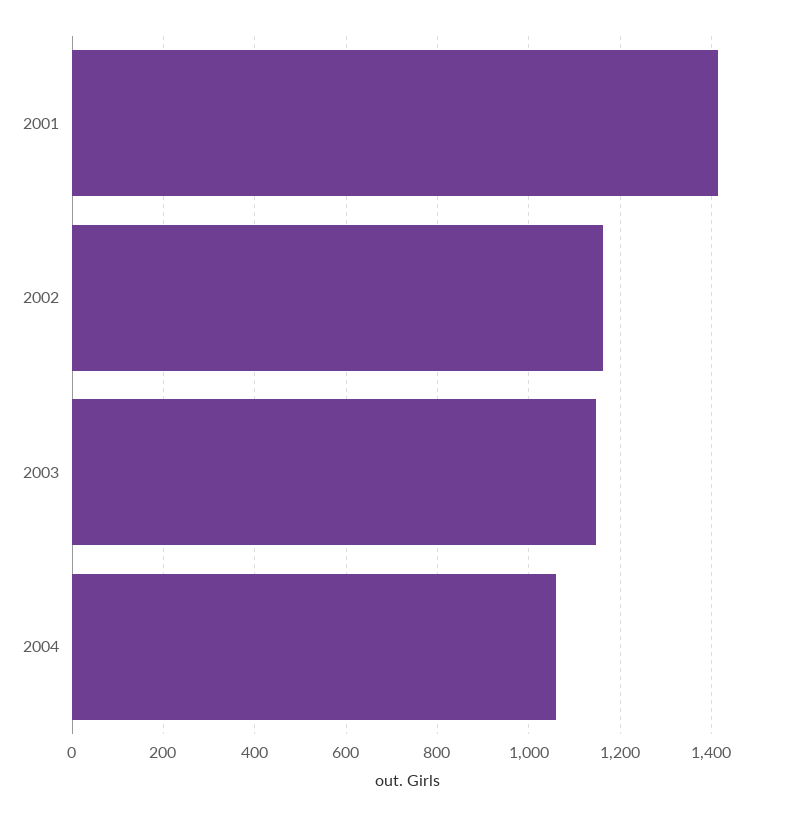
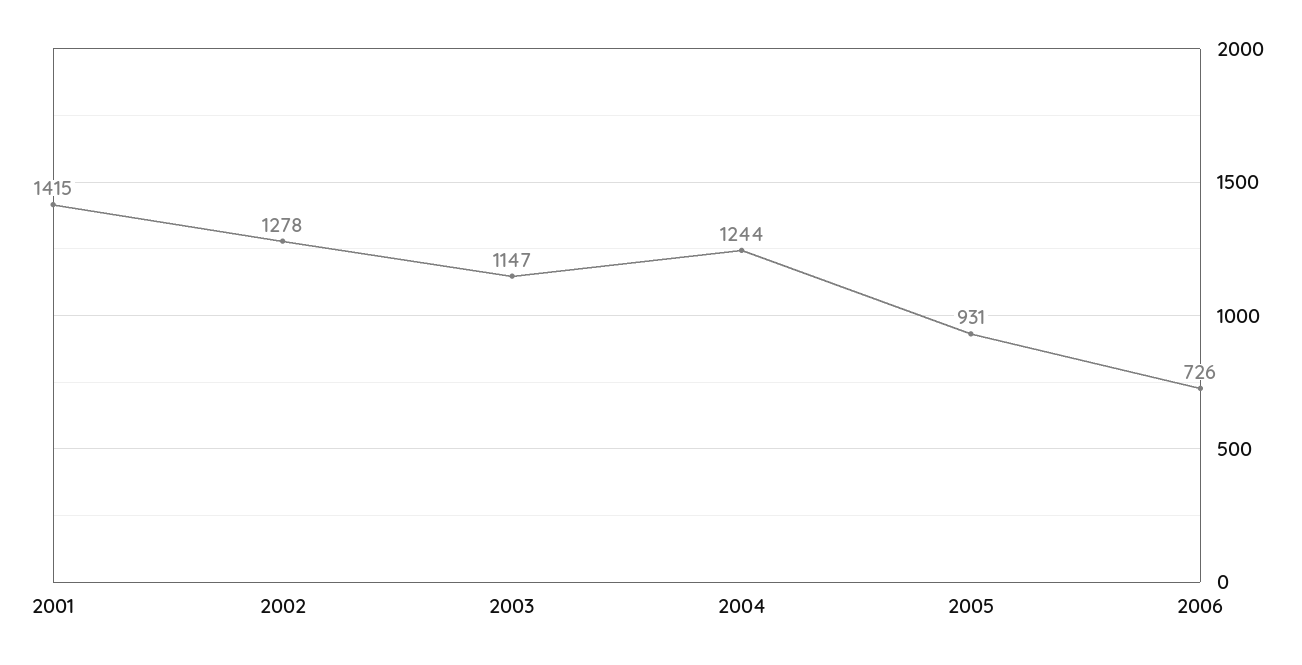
2002: 1160 -> 1278
2004: 1060 -> 1244
2005: none -> 931
2006: none -> 726

